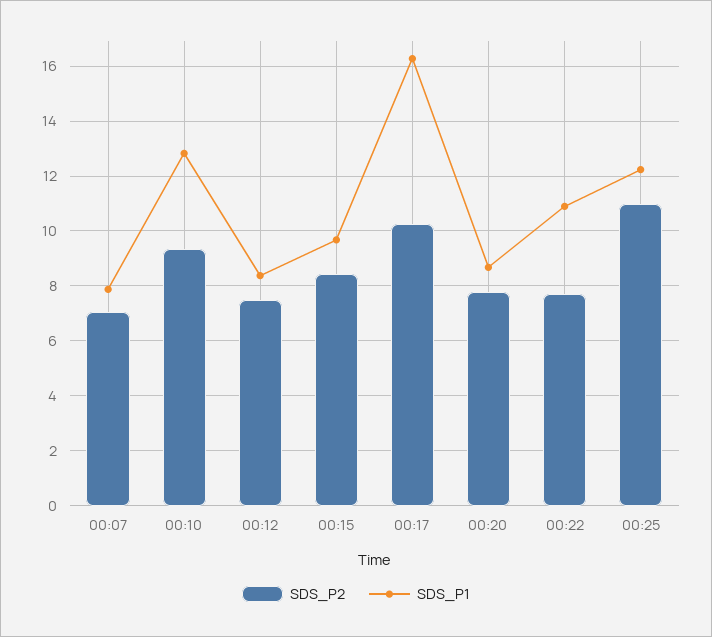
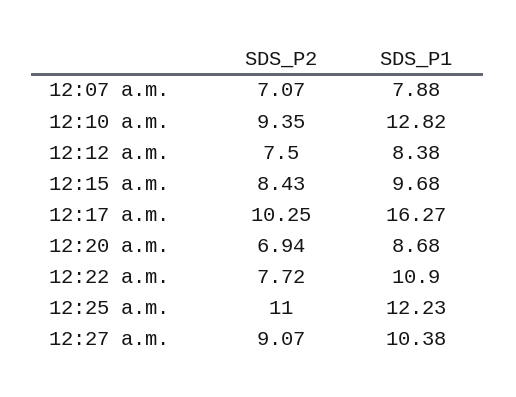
SDS_P2, 00:20: 7.75 -> 6.94
SDS_P2, 12:27 a.m.: none -> 9.07
SDS_P1, 12:27 a.m.: none -> 10.38

